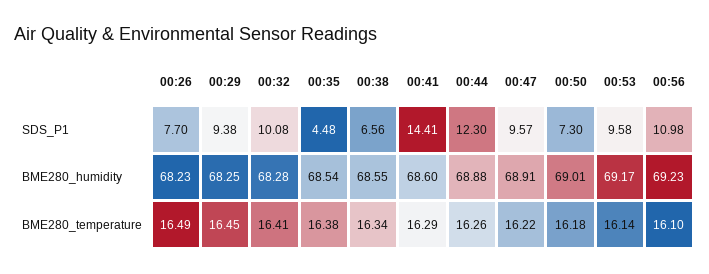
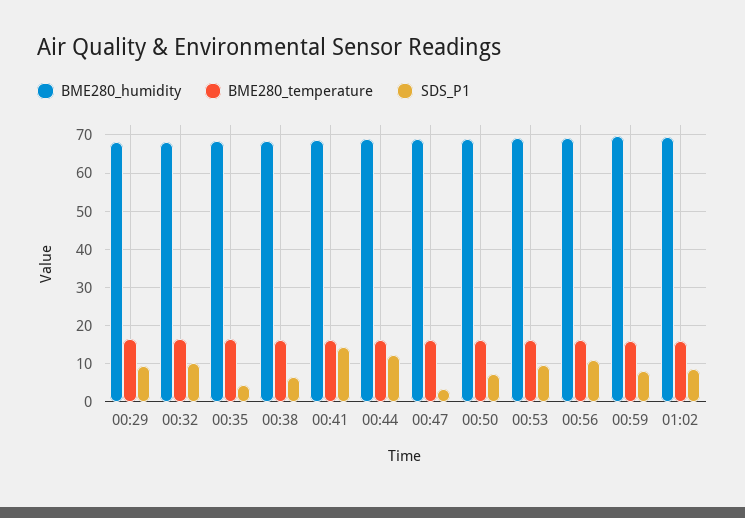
SDS_P1, 00:26: 7.7 -> none
SDS_P1, 00:47: 9.57 -> 4
BME280_humidity, 00:26: 68.23 -> none
BME280_temperature, 00:26: 16.49 -> none
BME280_humidity, 00:59: none -> 70
BME280_temperature, 00:59: none -> 16
SDS_P1, 00:59: none -> 8
BME280_humidity, 01:02: none -> 70
BME280_temperature, 01:02: none -> 16
SDS_P1, 01:02: none -> 8

